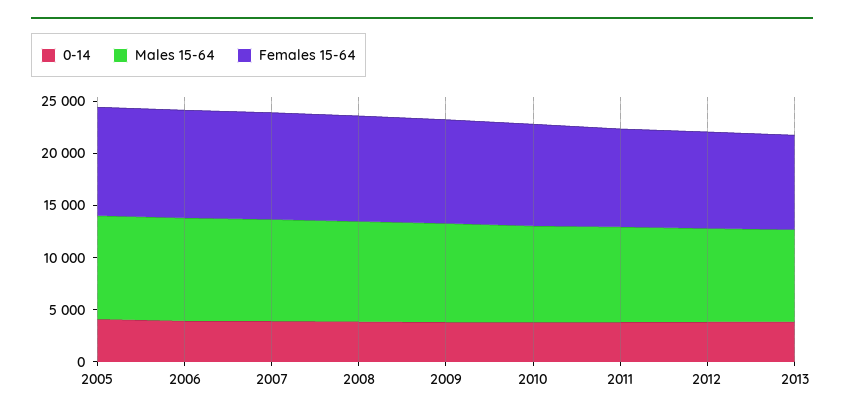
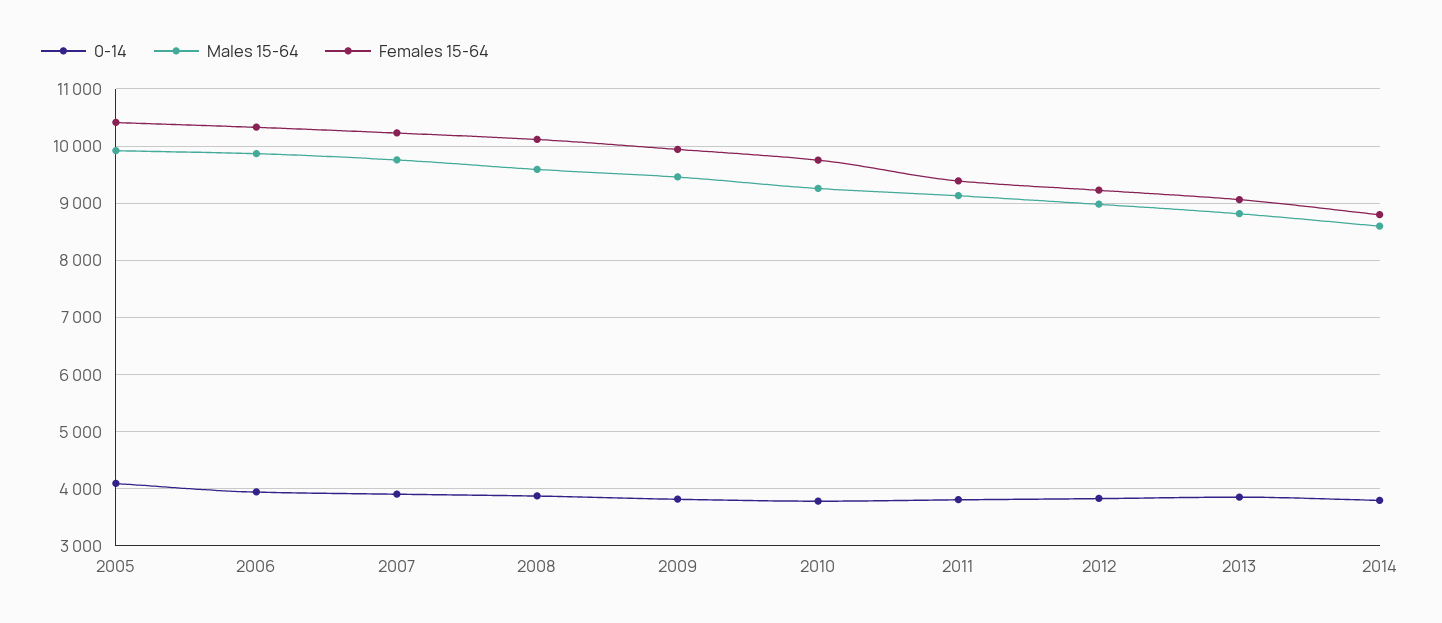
0-14, 2014: none -> 3800
Males 15-64, 2014: none -> 8600
Females 15-64, 2014: none -> 8800

